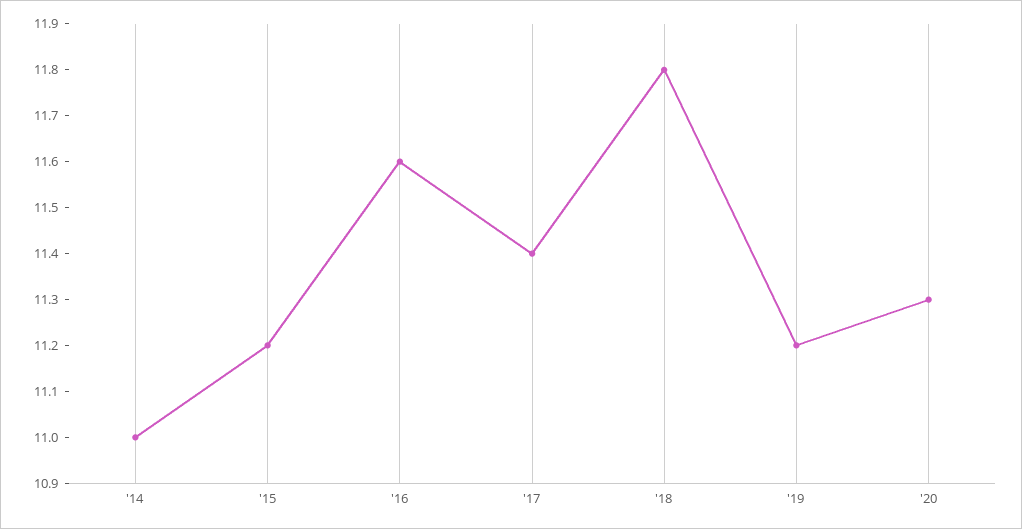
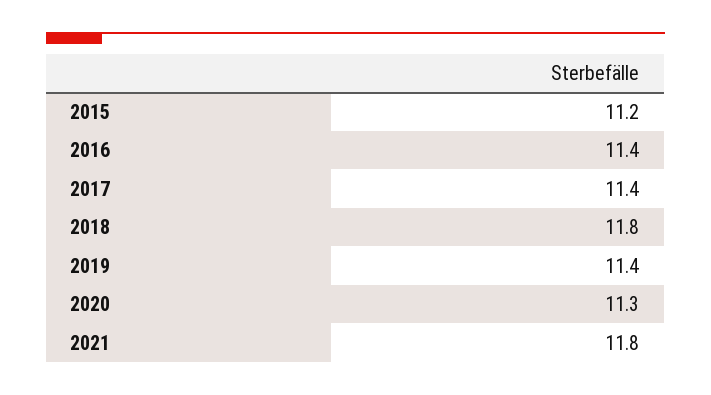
'14: 11 -> none
'16: 11.6 -> 11.4
'19: 11.2 -> 11.4
2021: none -> 11.8

